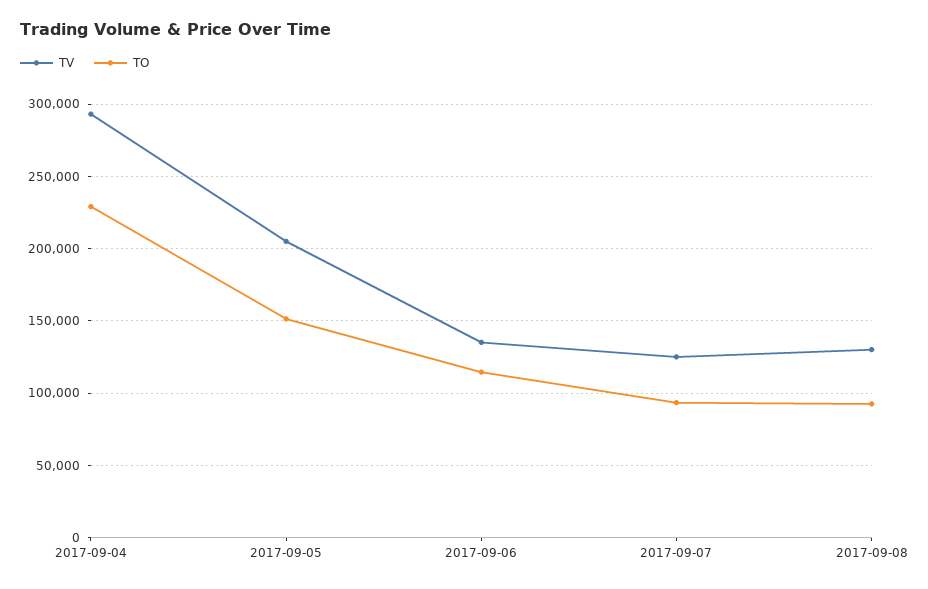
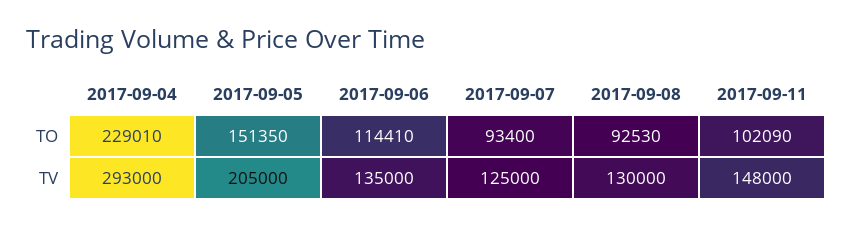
TO, 2017-09-11: none -> 102090
TV, 2017-09-11: none -> 148000

